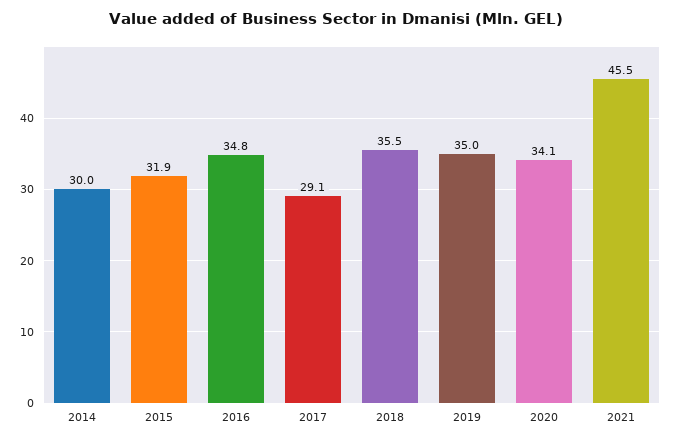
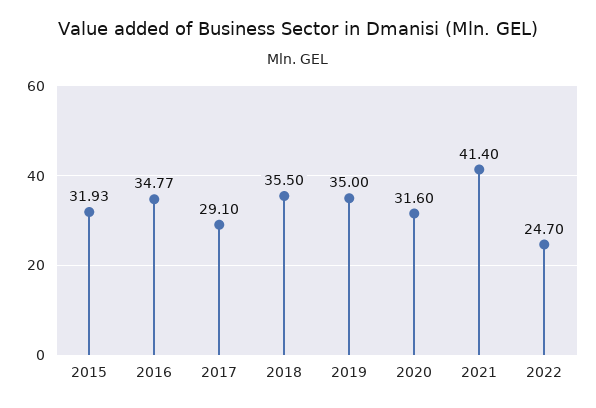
2014: 30 -> none
2020: 34.1 -> 31.6
2021: 45.5 -> 41.4
2022: none -> 24.7

